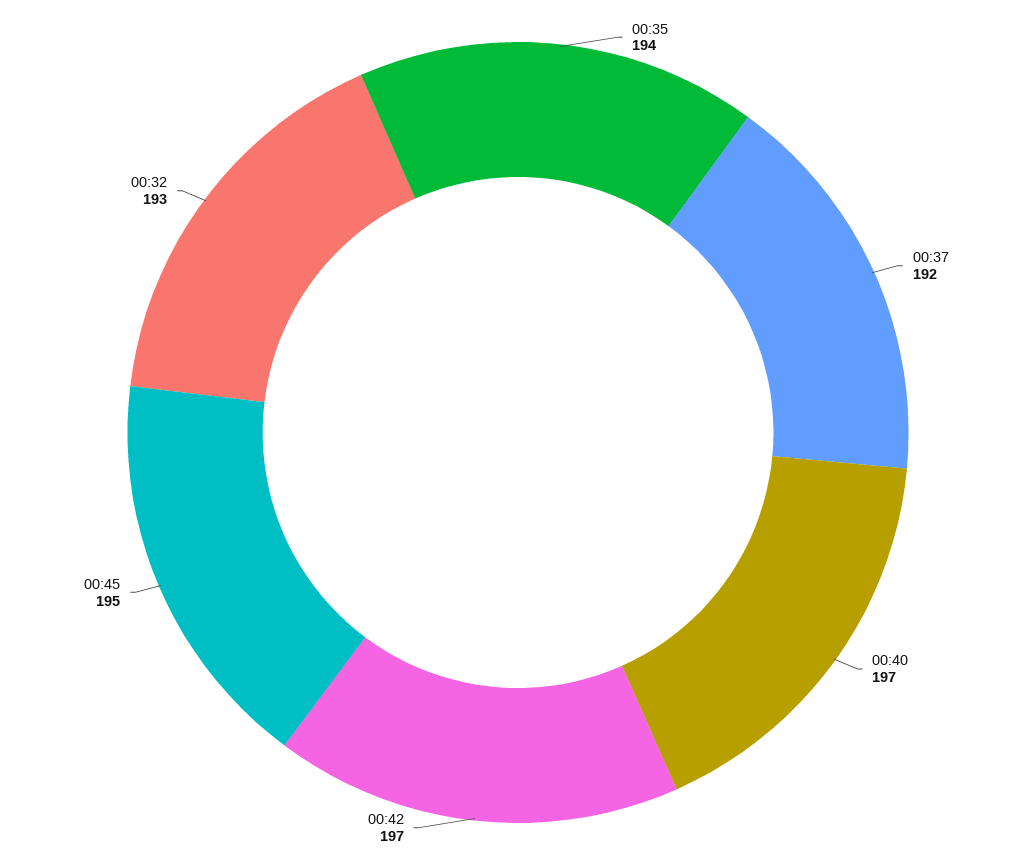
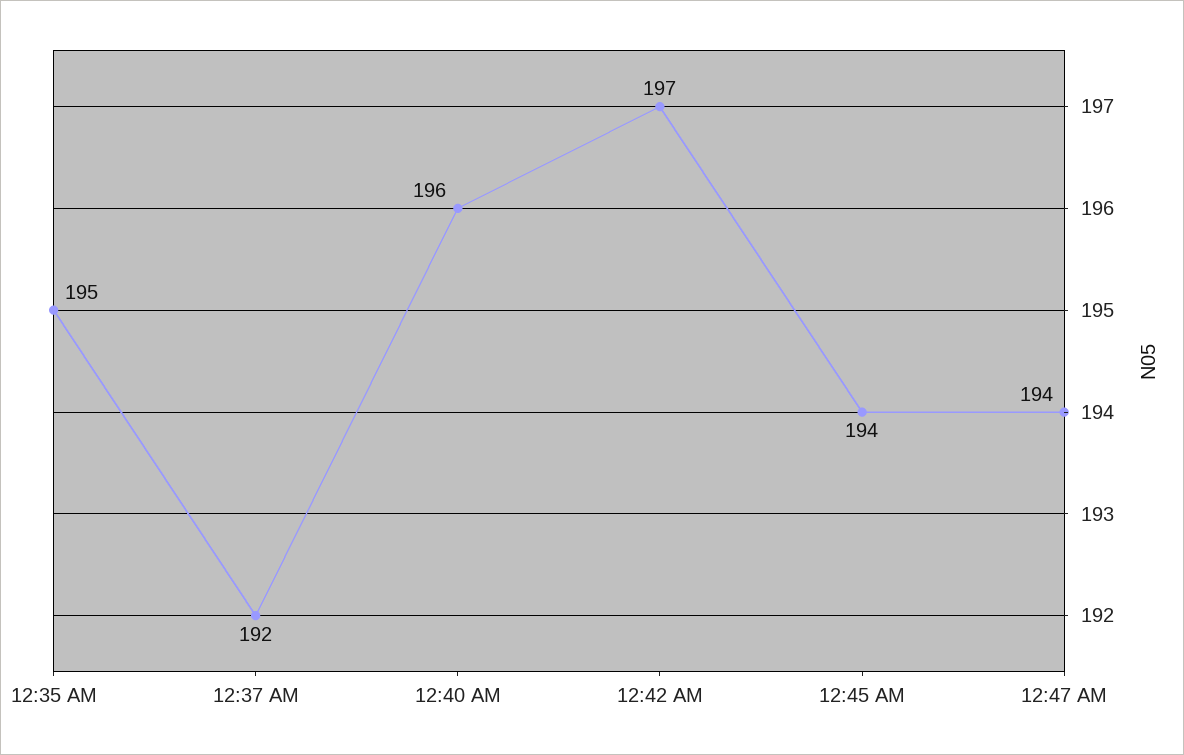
00:35: 194 -> 195
00:40: 197 -> 196
00:45: 195 -> 194
00:32: 193 -> none
12:47 AM: none -> 194

